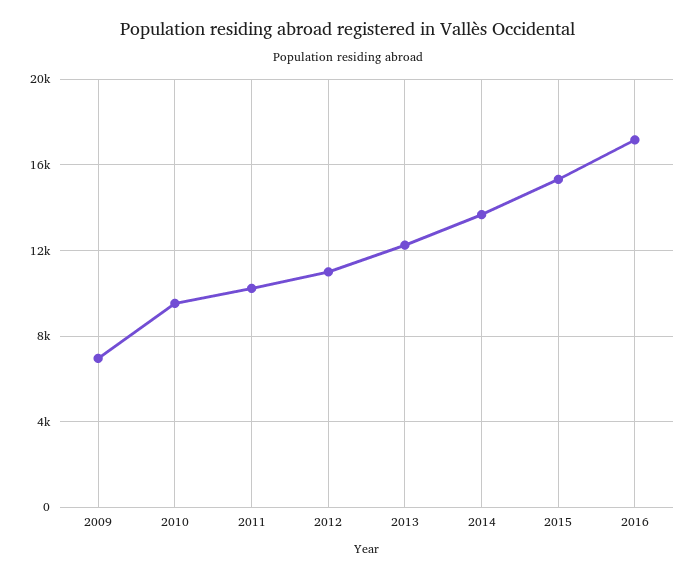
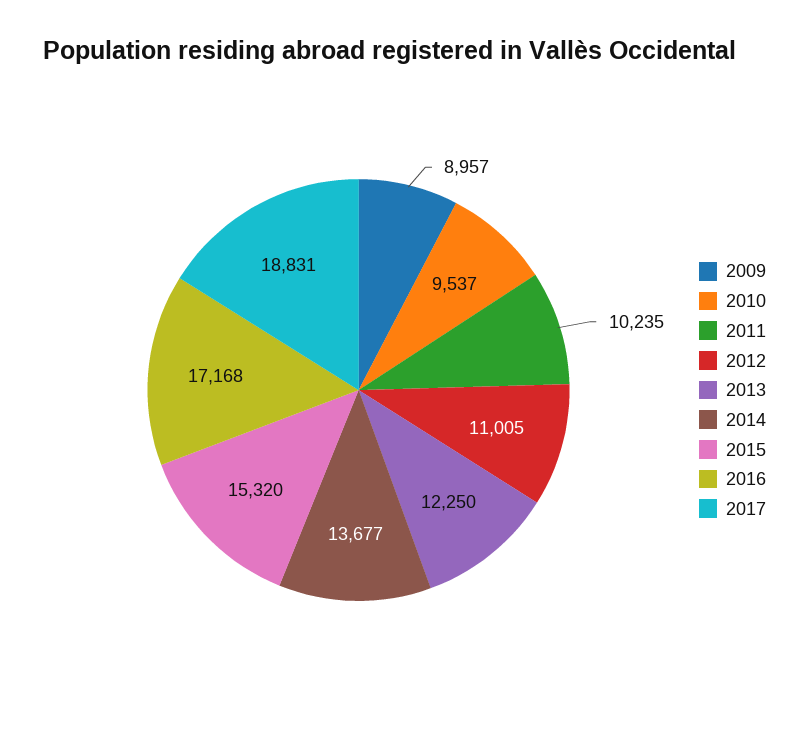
2009: 7000 -> 8957
2017: none -> 18831

